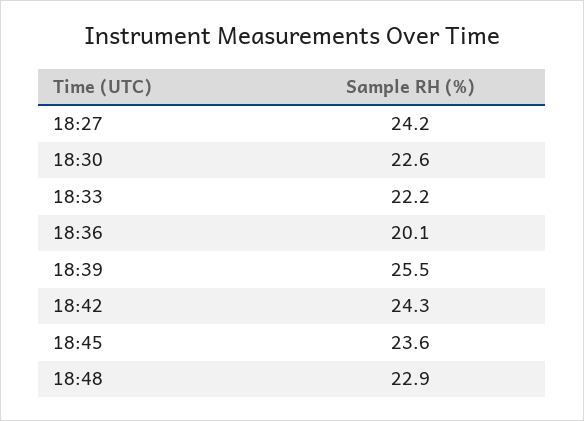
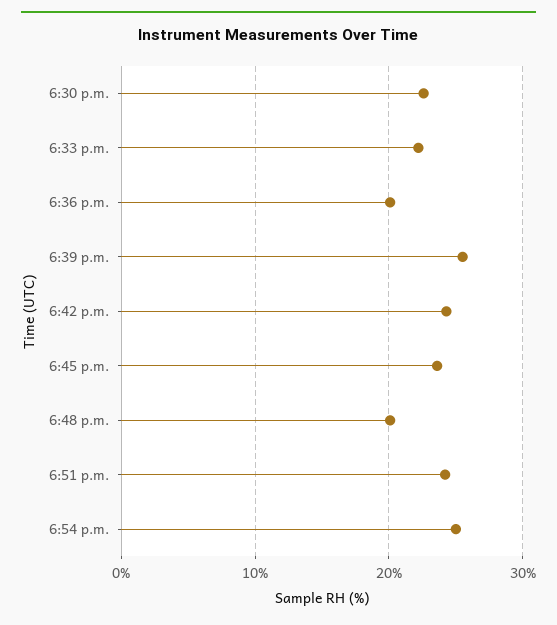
18:27: 24.2 -> none
18:48: 22.9 -> 20
6:51 p.m.: none -> 24
6:54 p.m.: none -> 25

